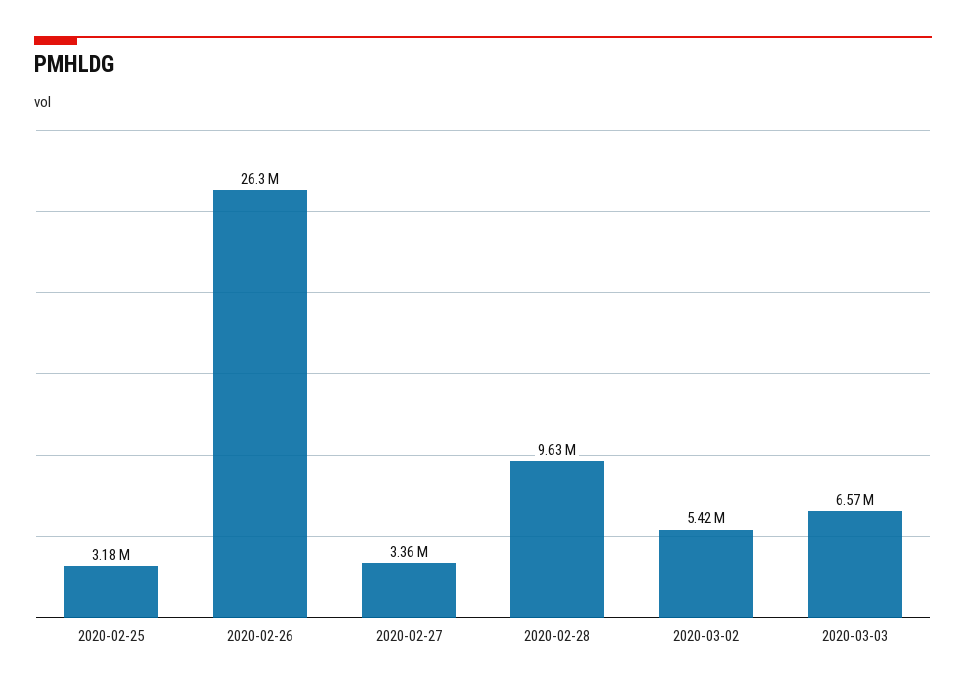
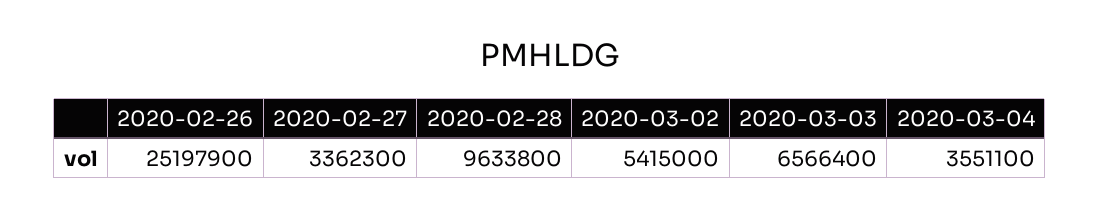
2020-02-25: 3180000 -> none
2020-02-26: 26300000 -> 25197900
2020-03-04: none -> 3551100

